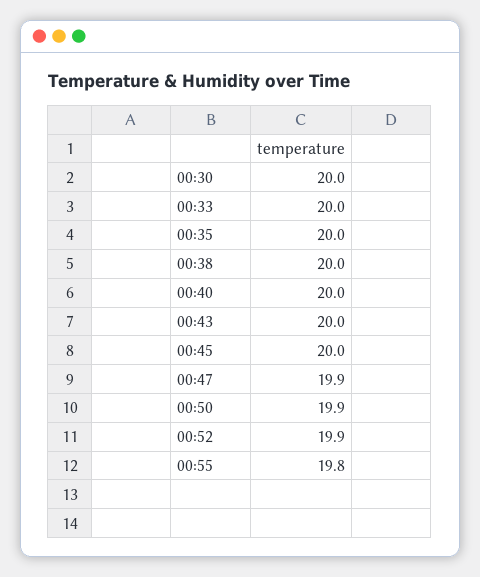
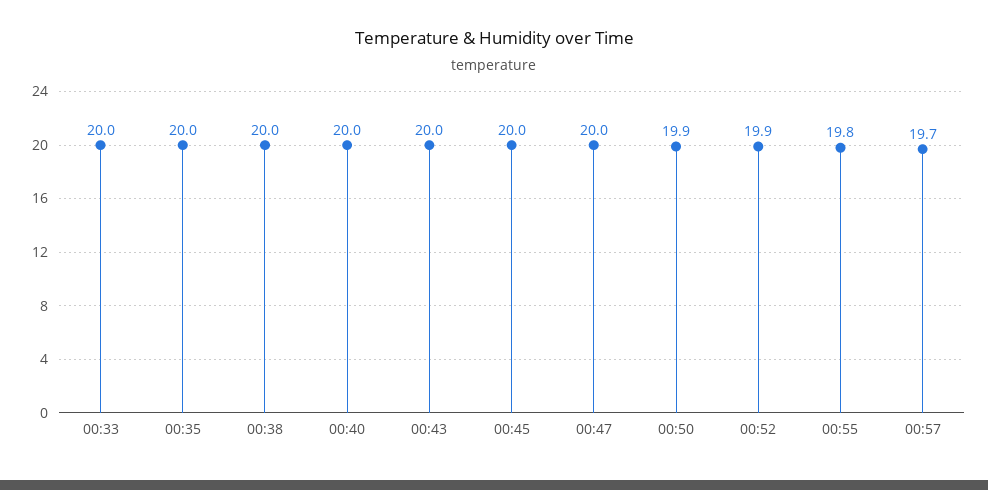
00:30: 20 -> none
00:47: 19.9 -> 20
00:57: none -> 19.7

